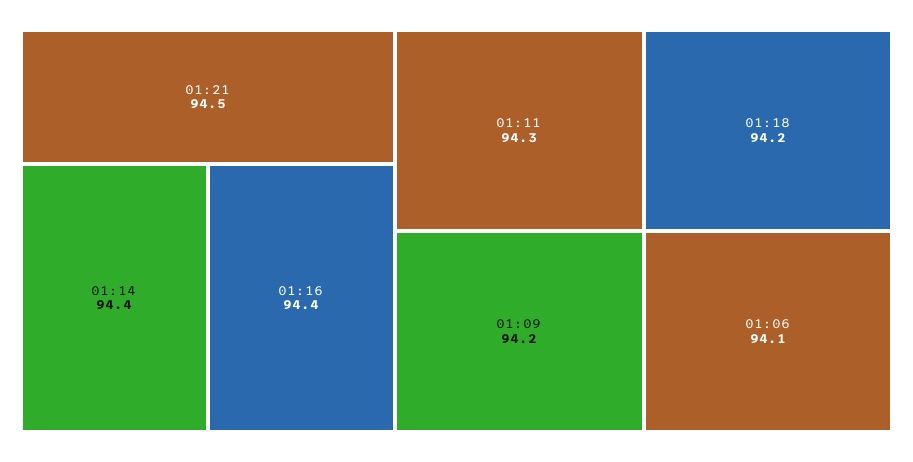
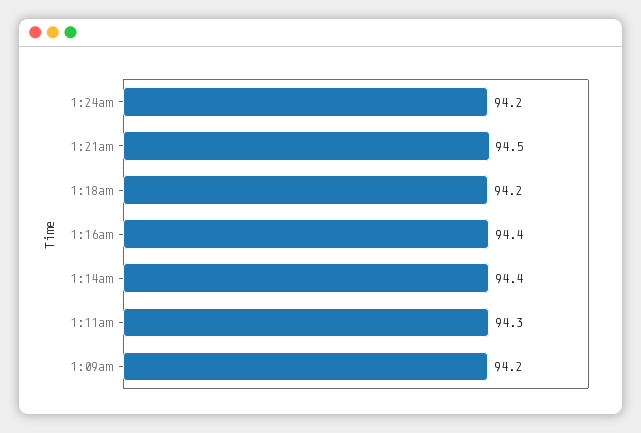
01:06: 94.1 -> none
1:24am: none -> 94.2

